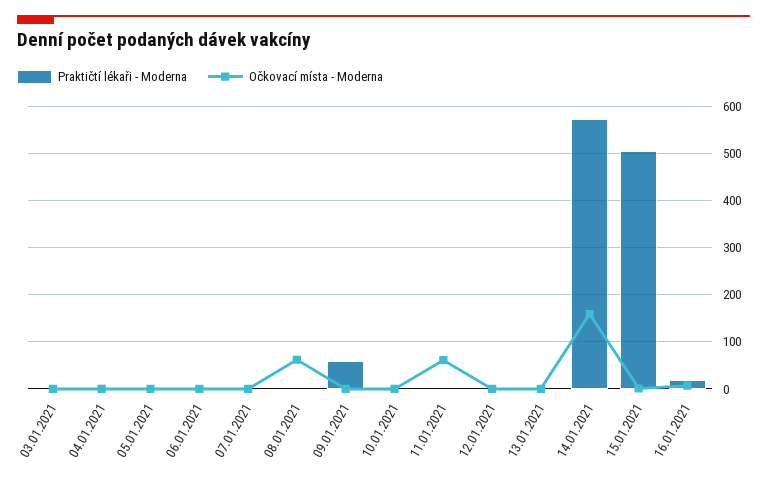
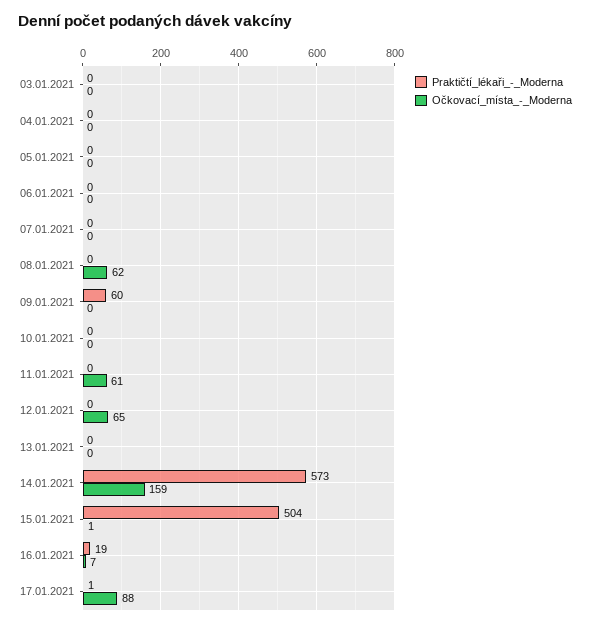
Očkovací místa - Moderna, 12.01.2021: 0 -> 65
Praktičtí lékaři - Moderna, 17.01.2021: none -> 1
Očkovací místa - Moderna, 17.01.2021: none -> 88

